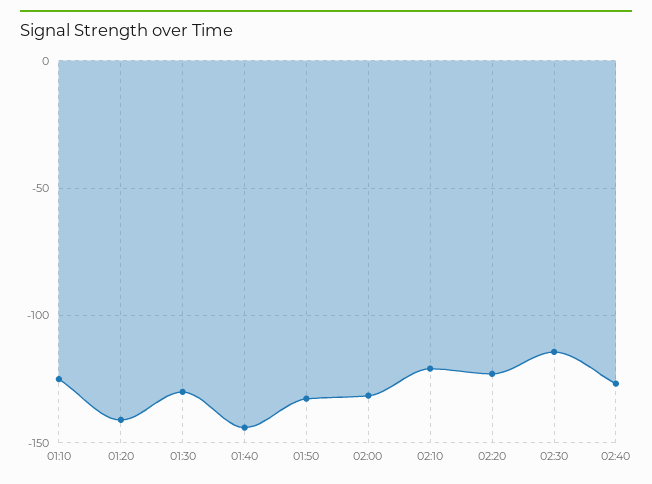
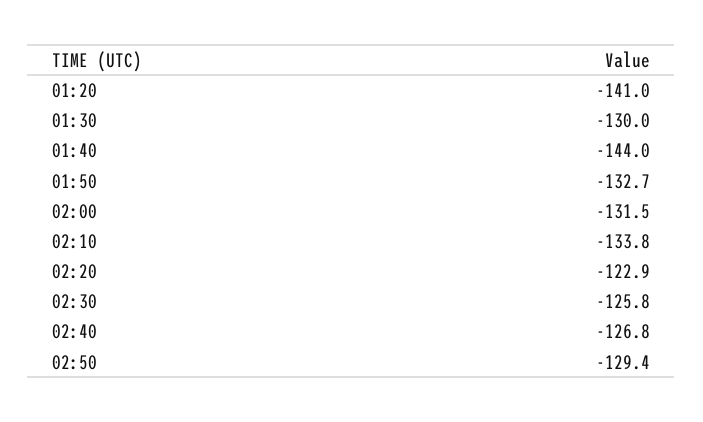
01:10: -125 -> none
02:10: -120 -> -133.8
02:30: -115 -> -125.8
02:50: none -> -129.4

